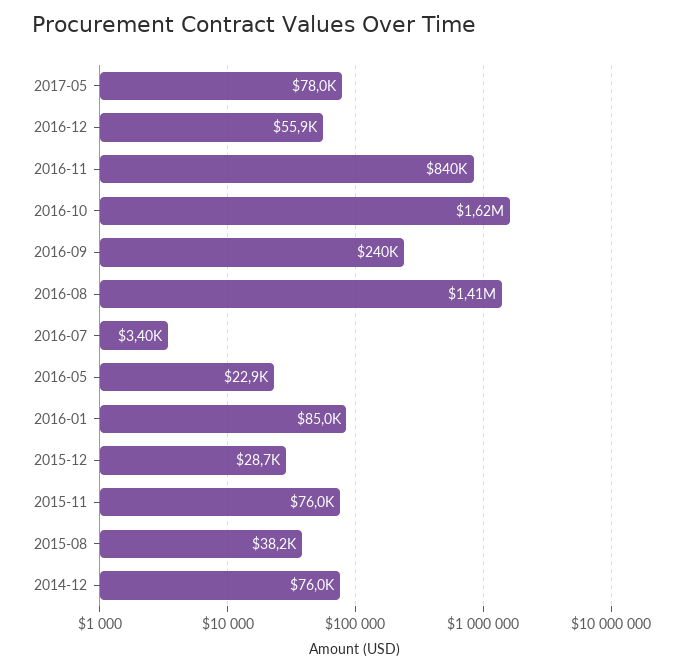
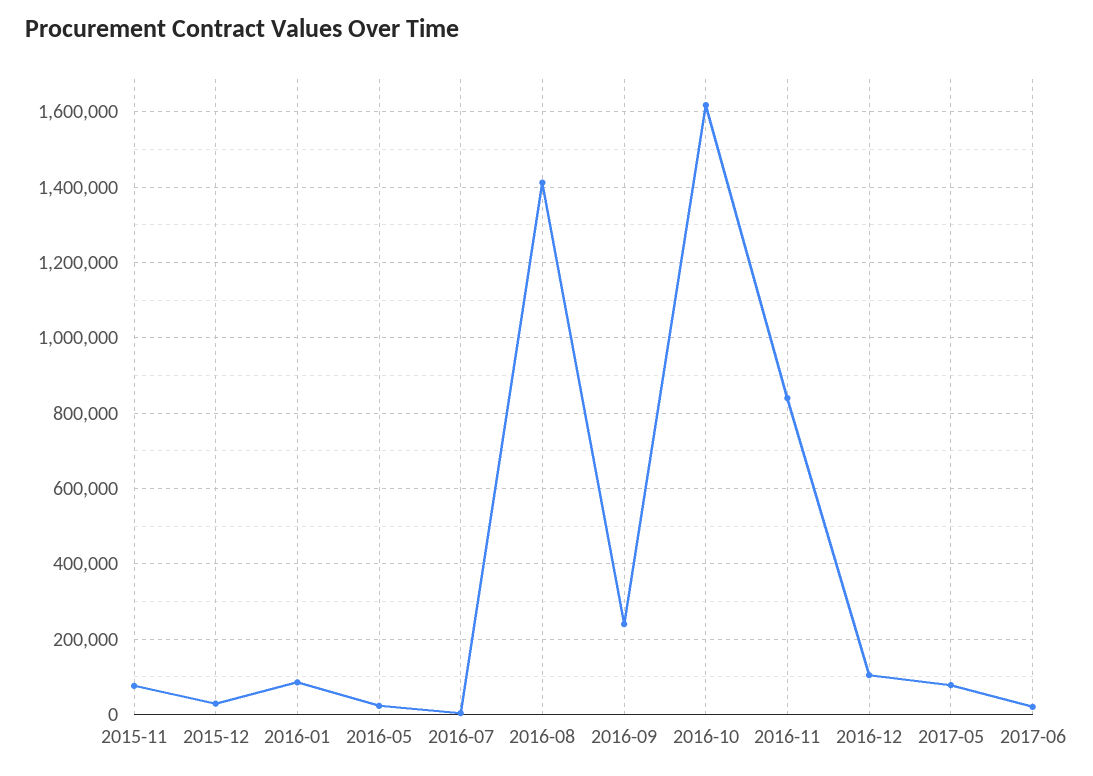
2016-12: 55900 -> 100000
2015-08: 38200 -> none
2014-12: 76000 -> none
2017-06: none -> 20000

